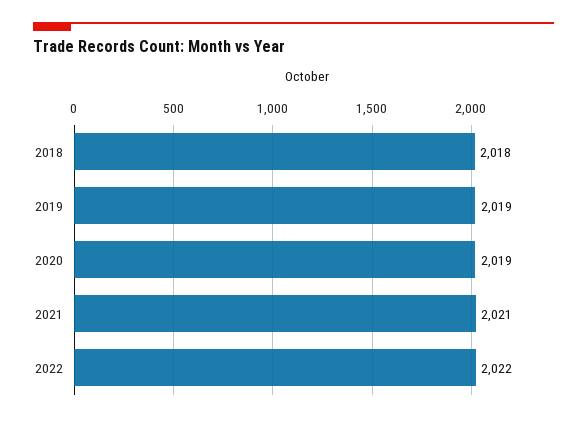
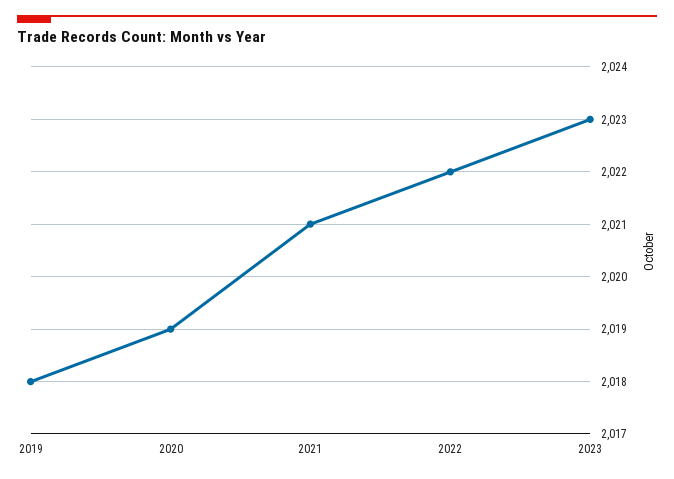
2018: 2018 -> none
2019: 2019 -> 2018
2023: none -> 2023

